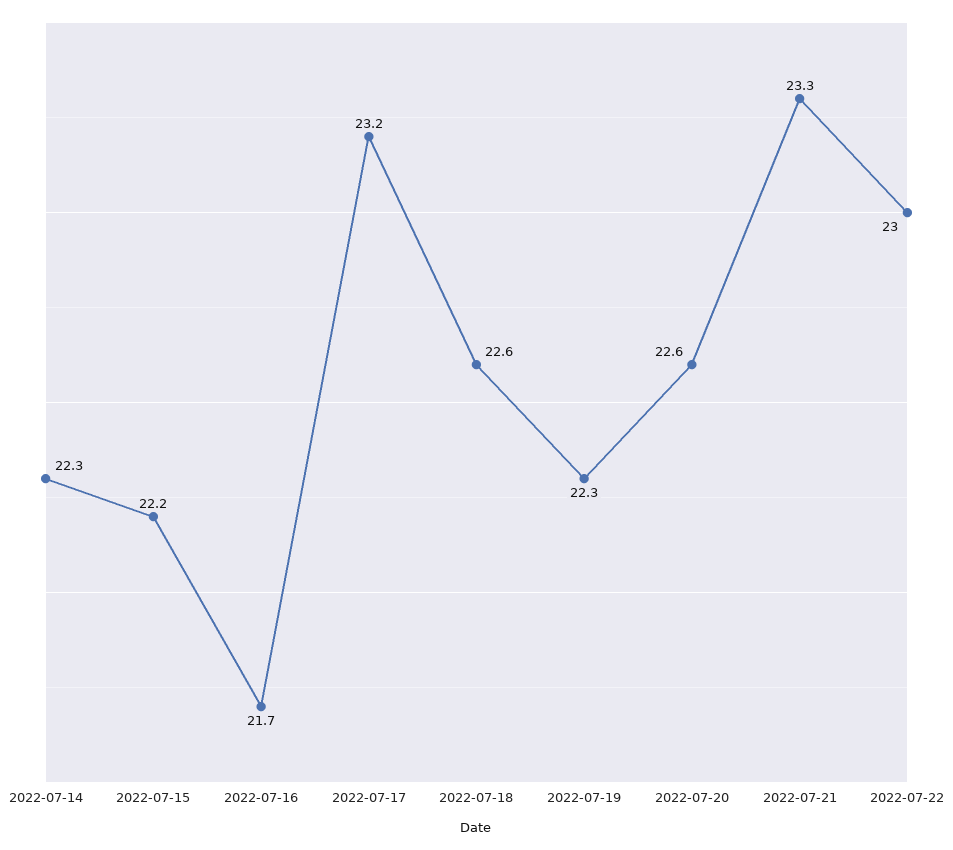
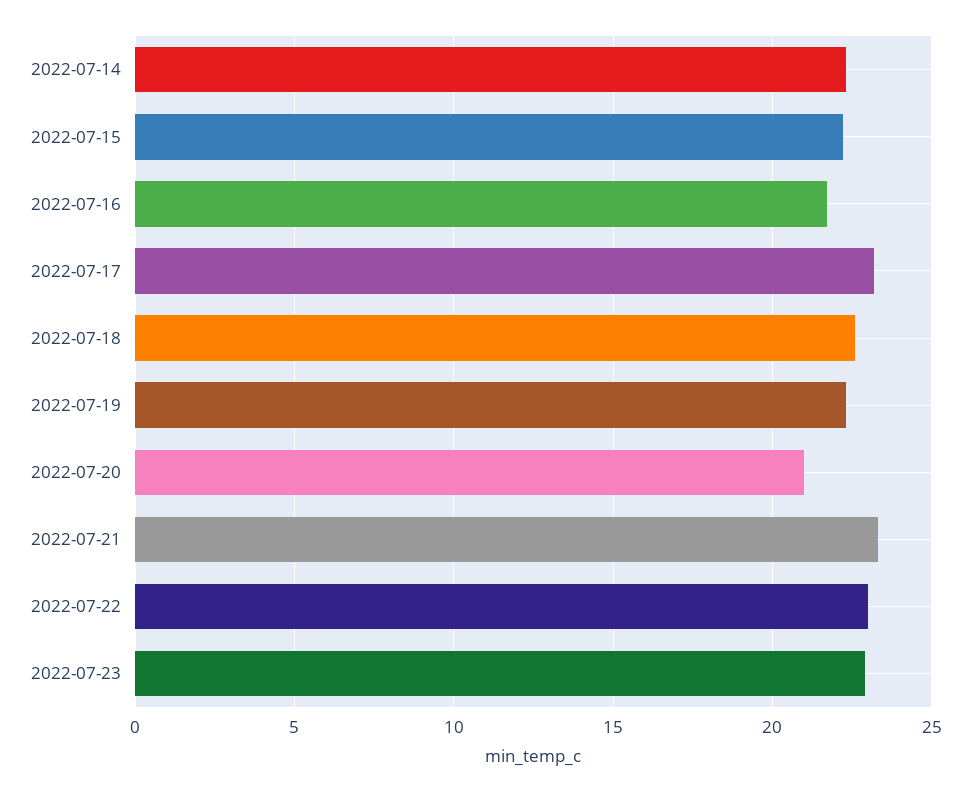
2022-07-20: 22.6 -> 21
2022-07-23: none -> 23

